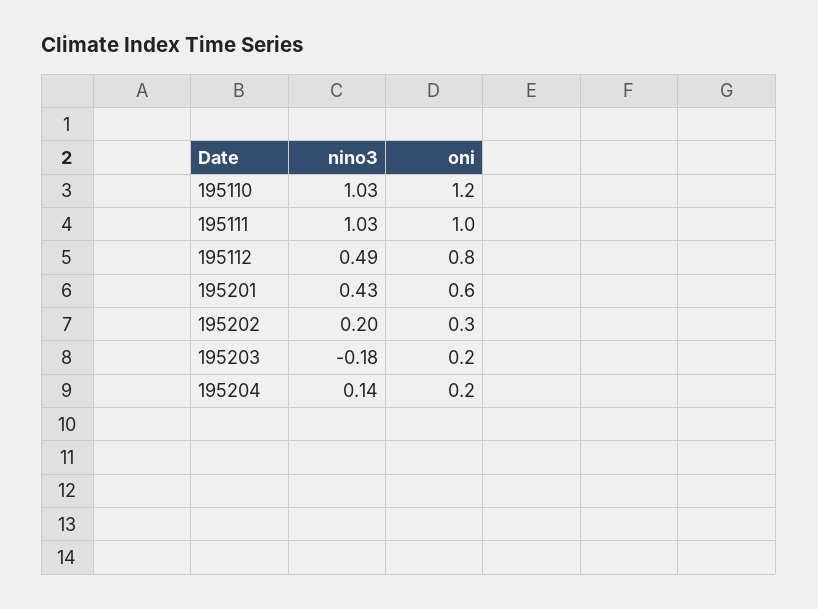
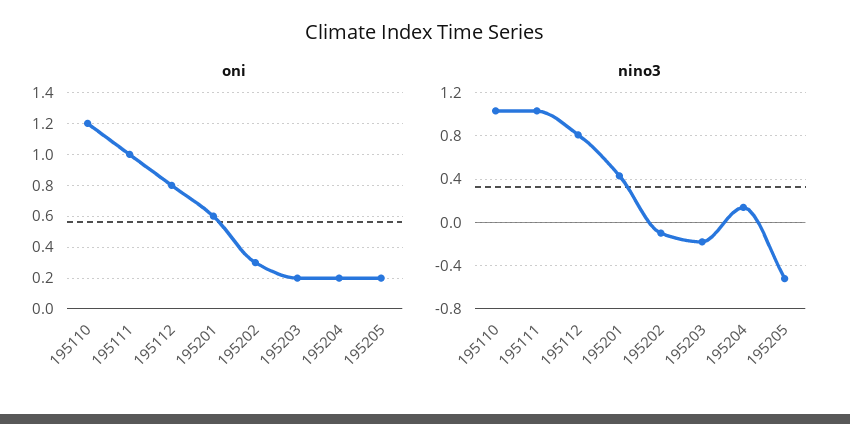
nino3, 195112: 0.49 -> 0.8
nino3, 195202: 0.2 -> -0.1
oni, 195205: none -> 0.2
nino3, 195205: none -> -0.5

